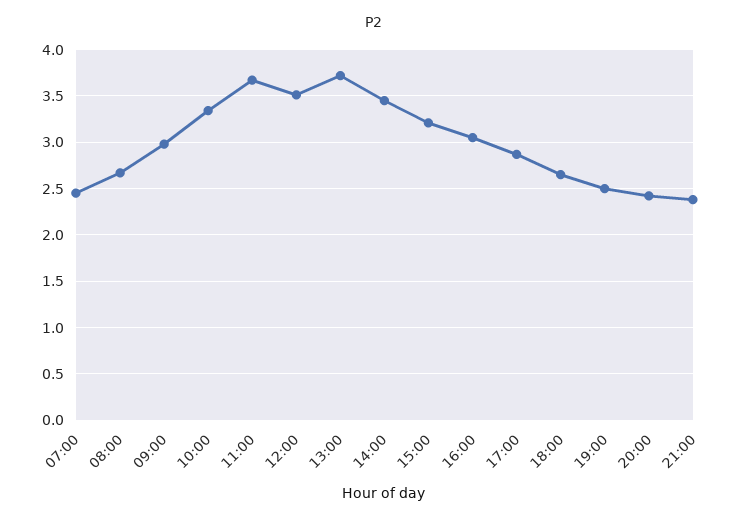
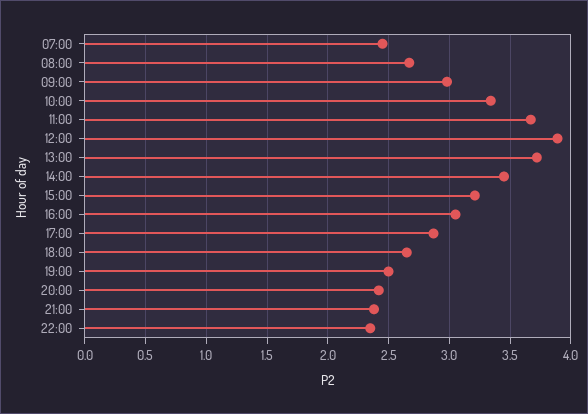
12:00: 3.5 -> 3.9
22:00: none -> 2.35

